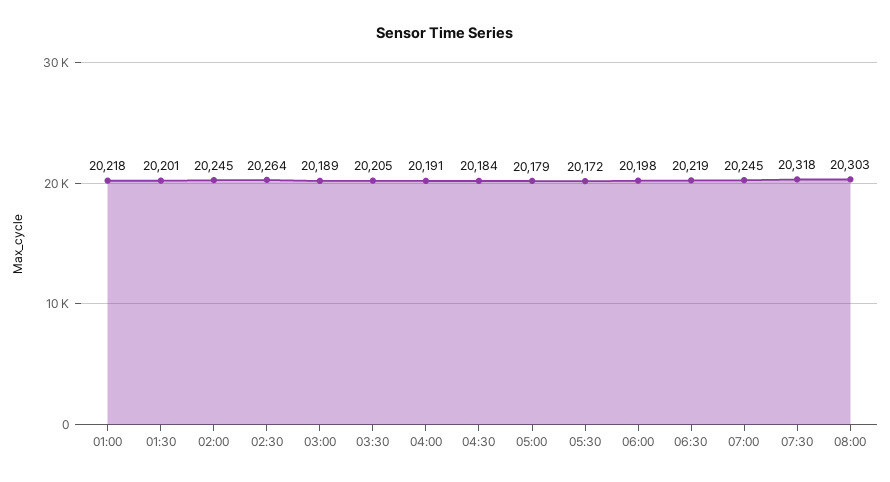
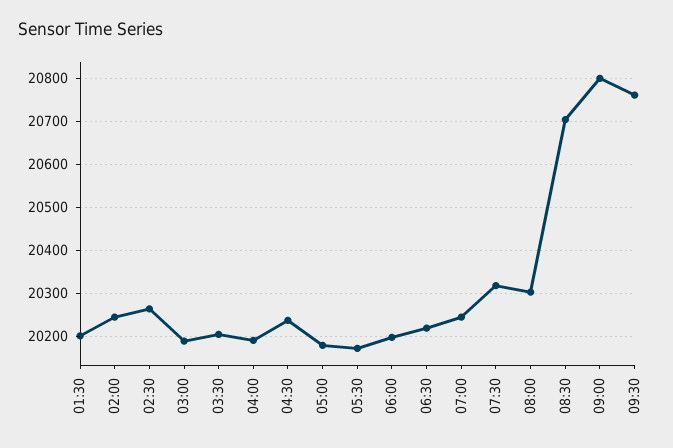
01:00: 20218 -> none
04:30: 20184 -> 20240
08:30: none -> 20700
09:00: none -> 20800
09:30: none -> 20760

